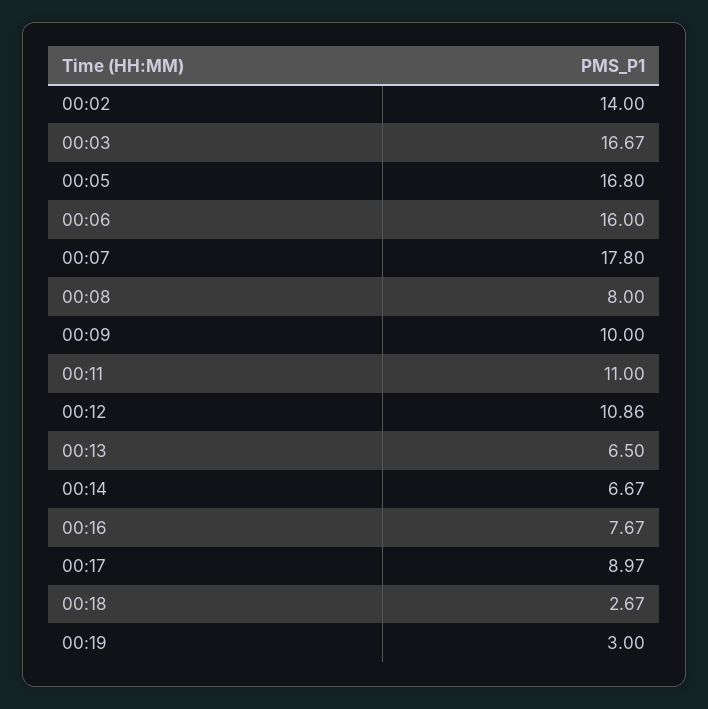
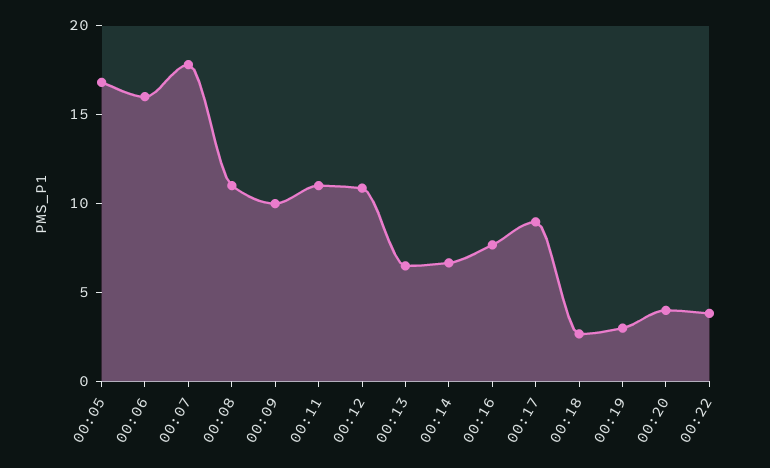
00:02: 14 -> none
00:03: 16.67 -> none
00:08: 8 -> 11
00:20: none -> 4
00:22: none -> 4

